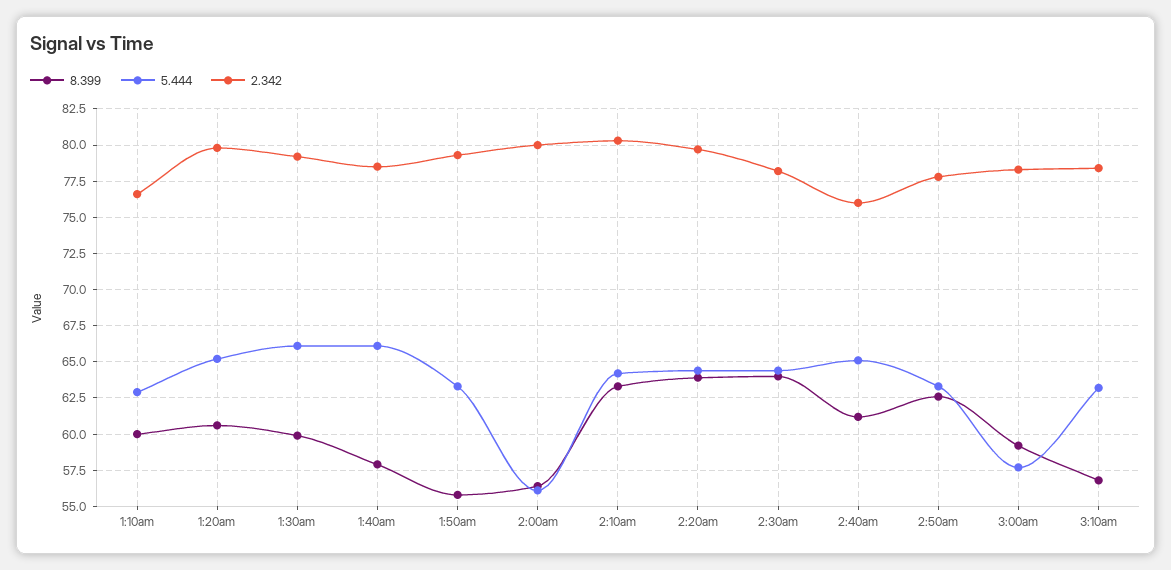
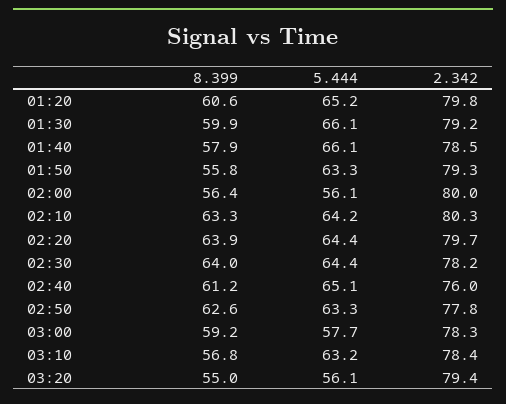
8.399, 1:10am: 60 -> none
5.444, 1:10am: 63 -> none
2.342, 1:10am: 76.5 -> none
8.399, 03:20: none -> 55
5.444, 03:20: none -> 56.1
2.342, 03:20: none -> 79.4

